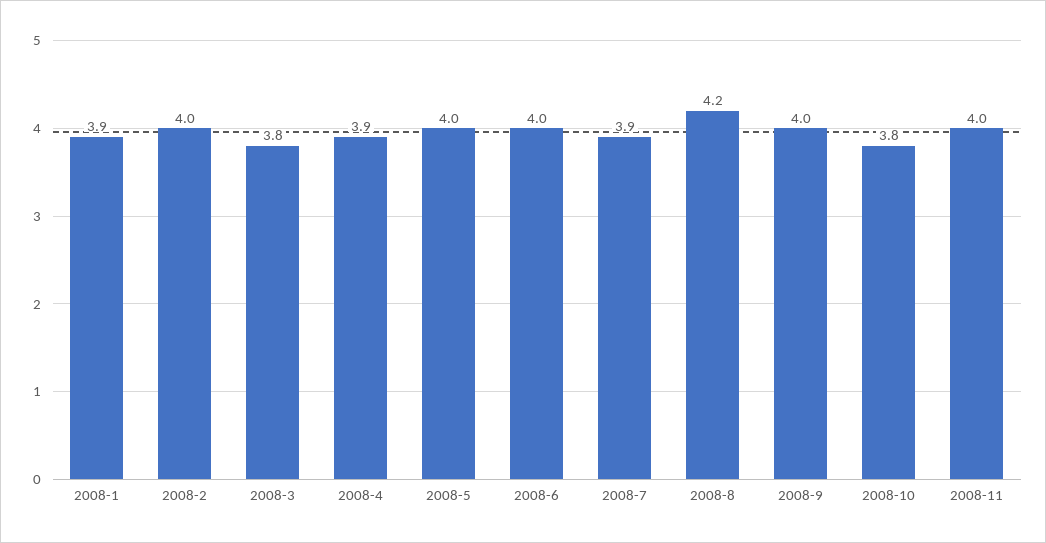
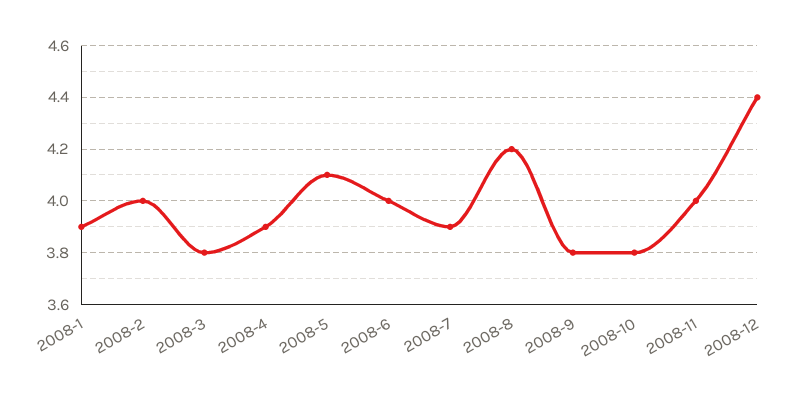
2008-5: 4 -> 4.1
2008-9: 4 -> 3.8
2008-12: none -> 4.4

